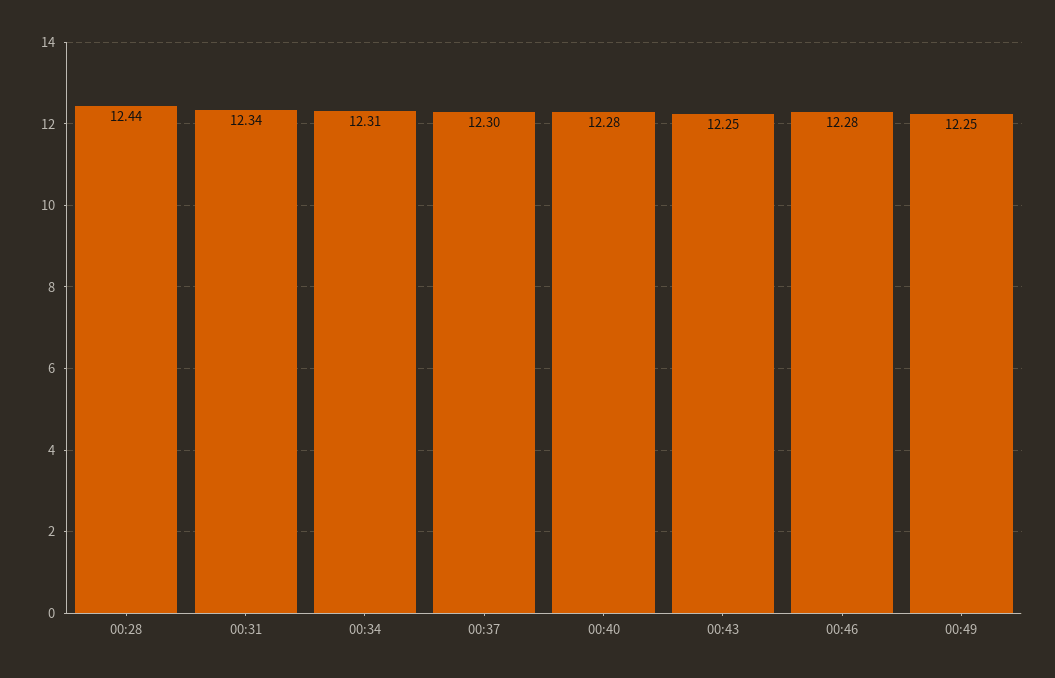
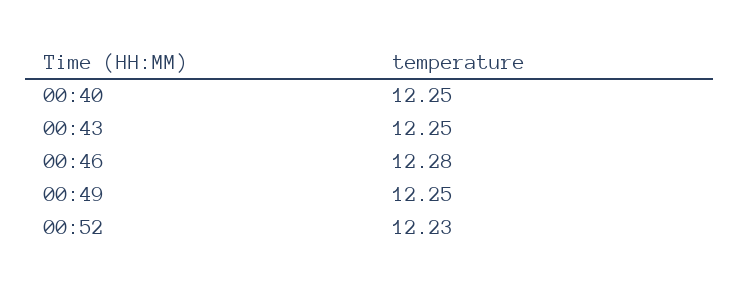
00:28: 12.44 -> none
00:31: 12.34 -> none
00:34: 12.31 -> none
00:37: 12.3 -> none
00:40: 12.28 -> 12.25
00:52: none -> 12.23

